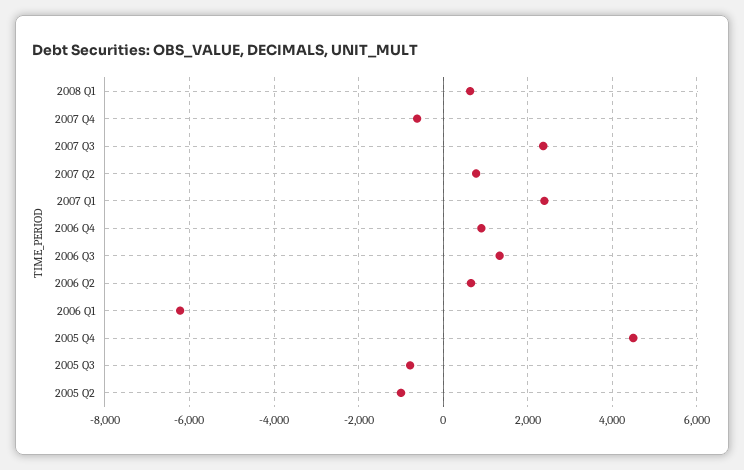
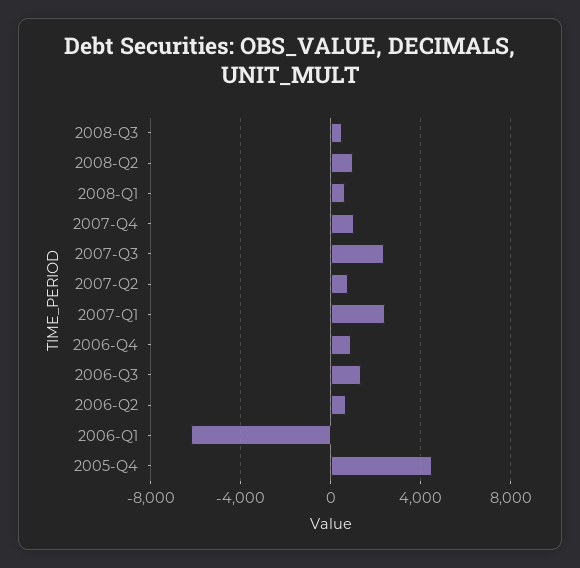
2007 Q4: -600 -> 1000
2005 Q3: -800 -> none
2005 Q2: -1000 -> none
2008-Q3: none -> 500
2008-Q2: none -> 1000

